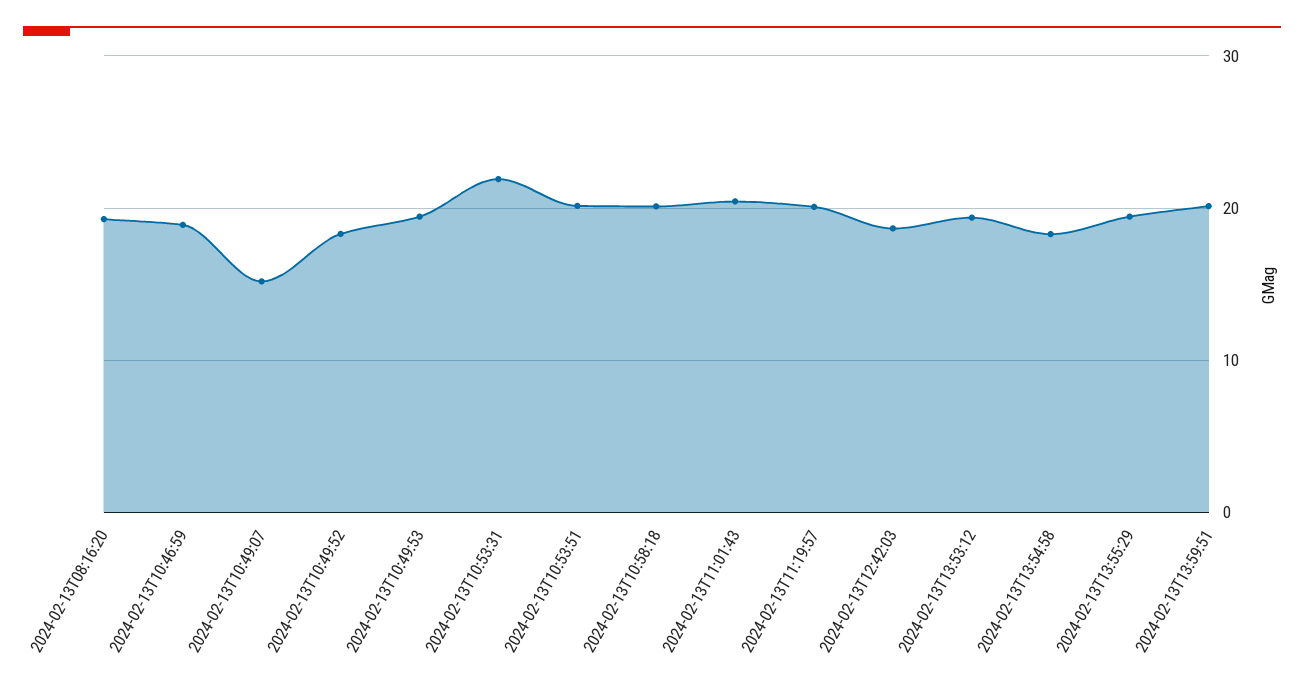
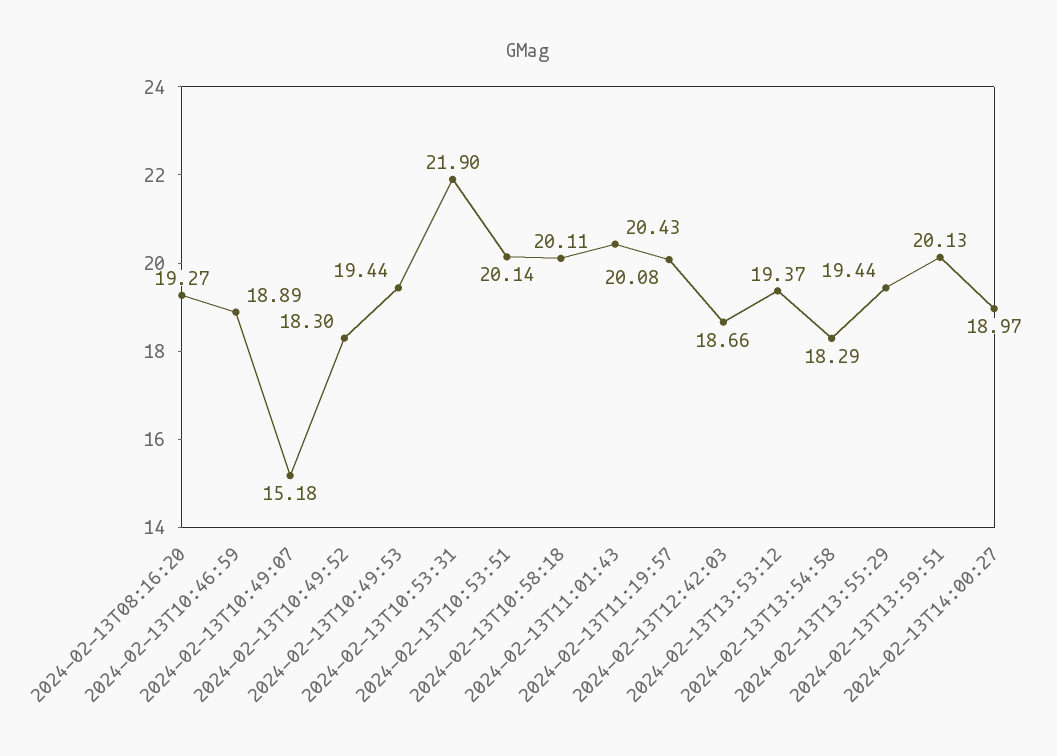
2024-02-13T14:00:27: none -> 18.97

